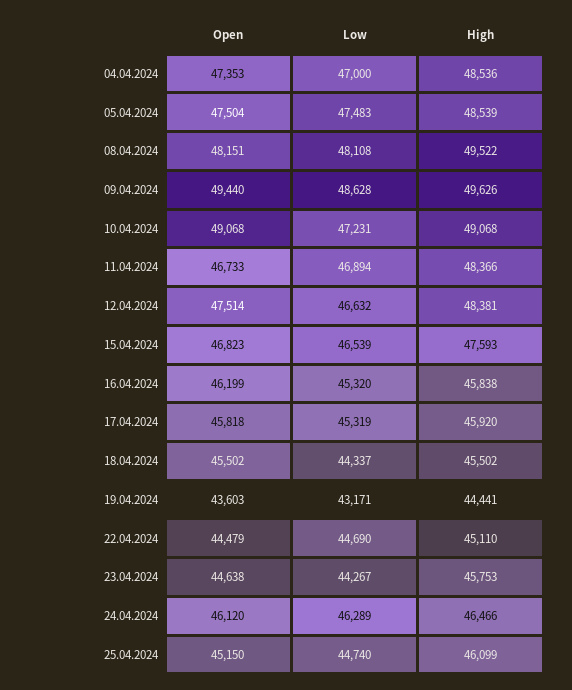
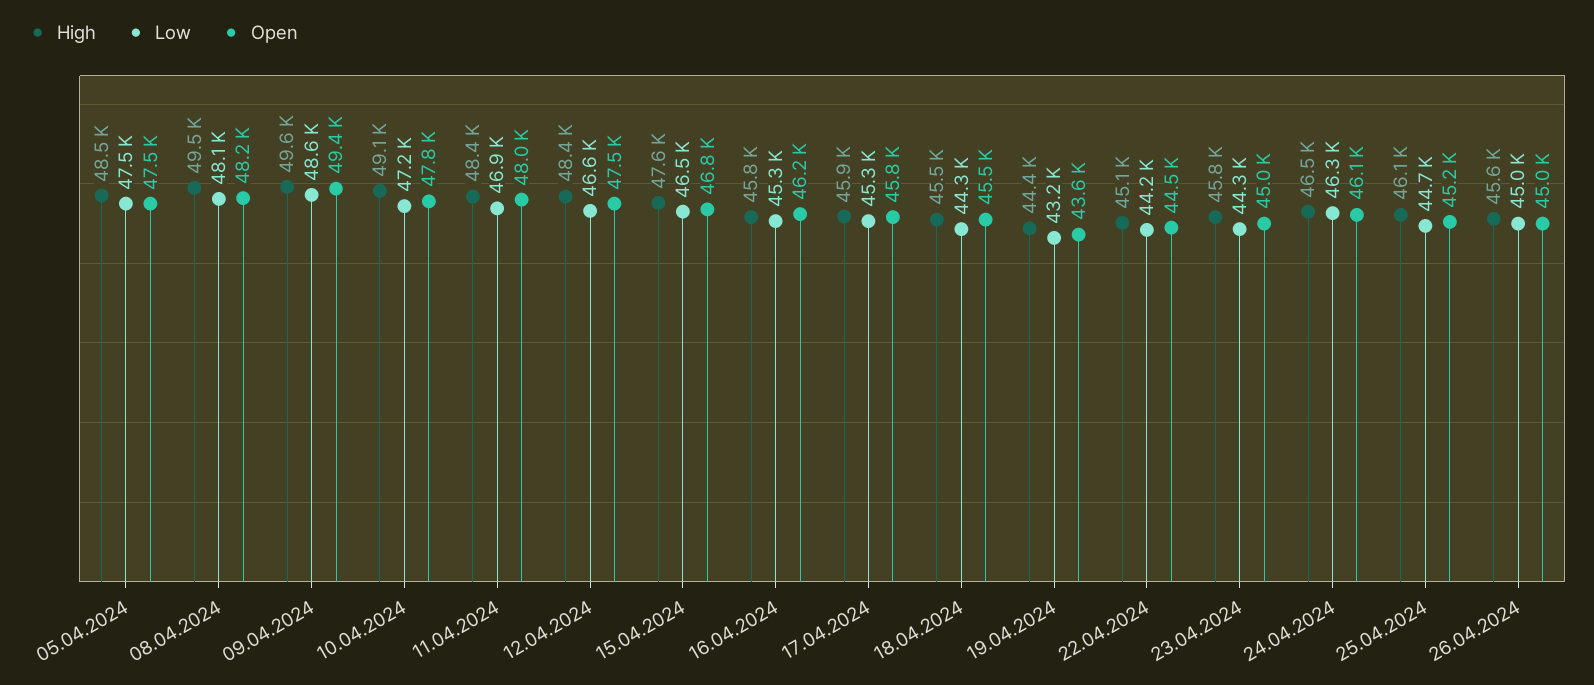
Open, 04.04.2024: 47353 -> none
Low, 04.04.2024: 47000 -> none
High, 04.04.2024: 48536 -> none
Open, 10.04.2024: 49068 -> 47800
Open, 11.04.2024: 46733 -> 48000
Low, 22.04.2024: 44690 -> 44200
Open, 23.04.2024: 44638 -> 45000
High, 26.04.2024: none -> 45600
Low, 26.04.2024: none -> 45000
Open, 26.04.2024: none -> 45000

